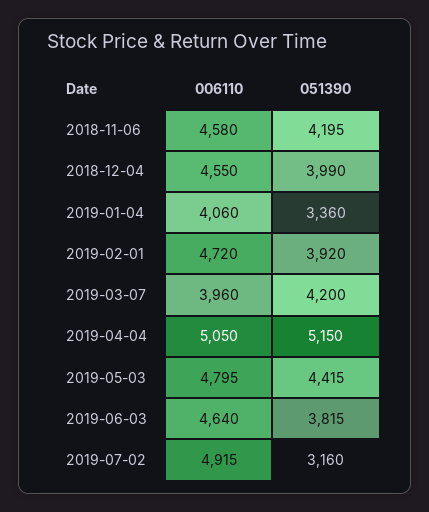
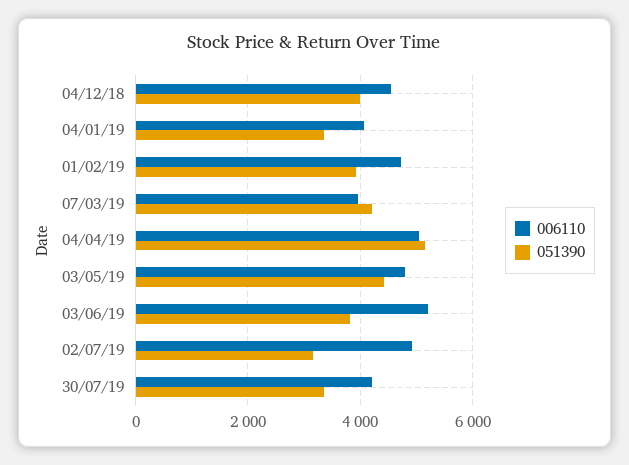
006110, 2018-11-06: 4580 -> none
051390, 2018-11-06: 4195 -> none
006110, 2019-06-03: 4640 -> 5200
006110, 30/07/19: none -> 4200
051390, 30/07/19: none -> 3400

